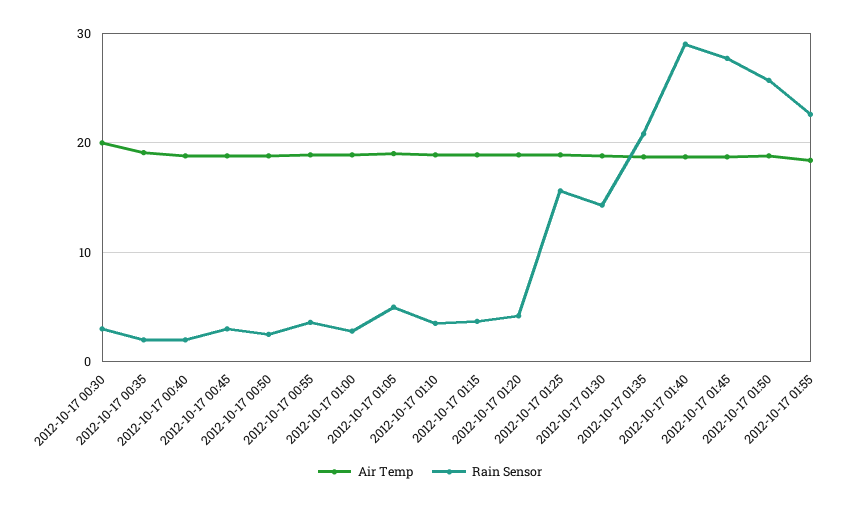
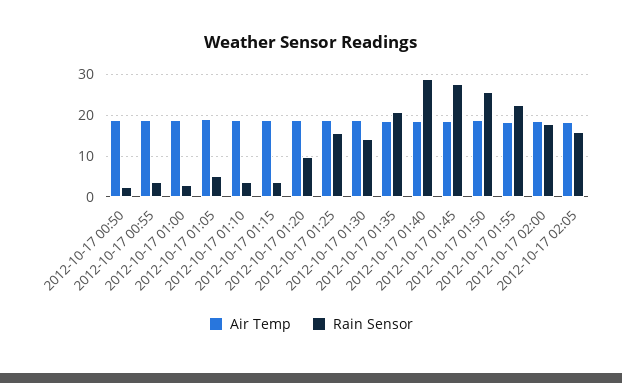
Air Temp, 2012-10-17 00:30: 20 -> none
Rain Sensor, 2012-10-17 00:30: 3 -> none
Air Temp, 2012-10-17 00:35: 19 -> none
Rain Sensor, 2012-10-17 00:35: 2 -> none
Air Temp, 2012-10-17 00:40: 19 -> none
Rain Sensor, 2012-10-17 00:40: 2 -> none
Air Temp, 2012-10-17 00:45: 19 -> none
Rain Sensor, 2012-10-17 00:45: 3 -> none
Rain Sensor, 2012-10-17 01:20: 4 -> 10
Air Temp, 2012-10-17 02:00: none -> 18
Rain Sensor, 2012-10-17 02:00: none -> 18
Air Temp, 2012-10-17 02:05: none -> 18
Rain Sensor, 2012-10-17 02:05: none -> 16

